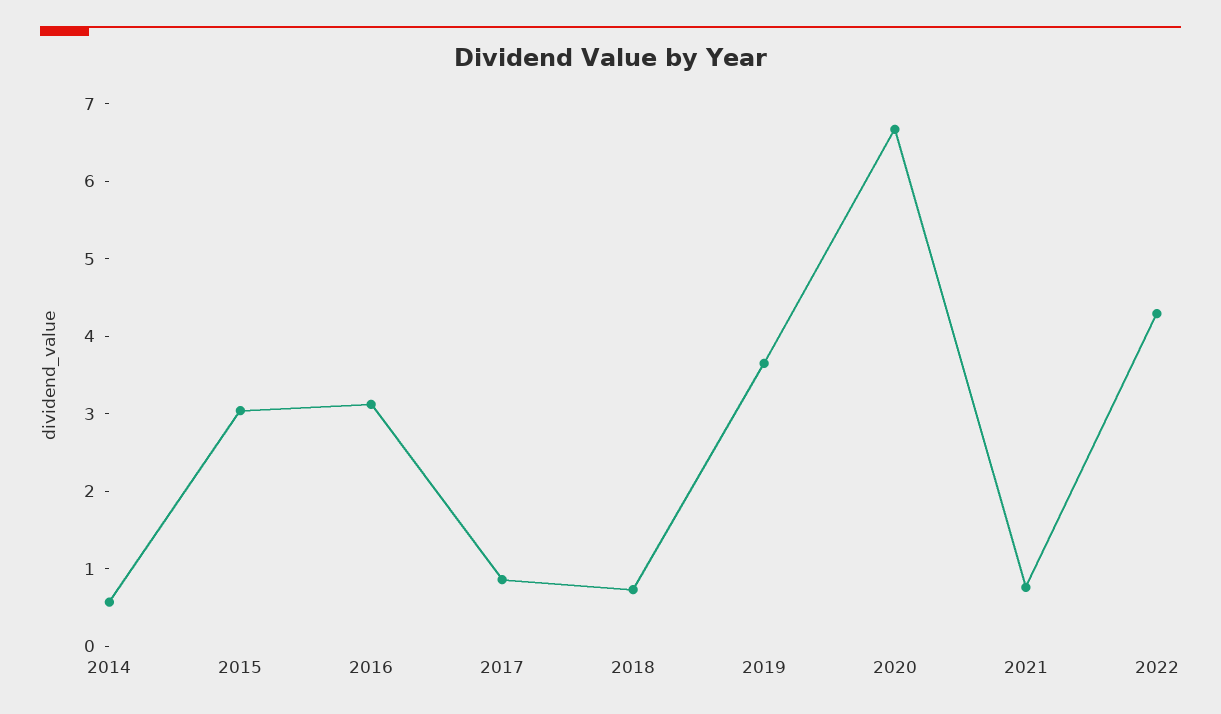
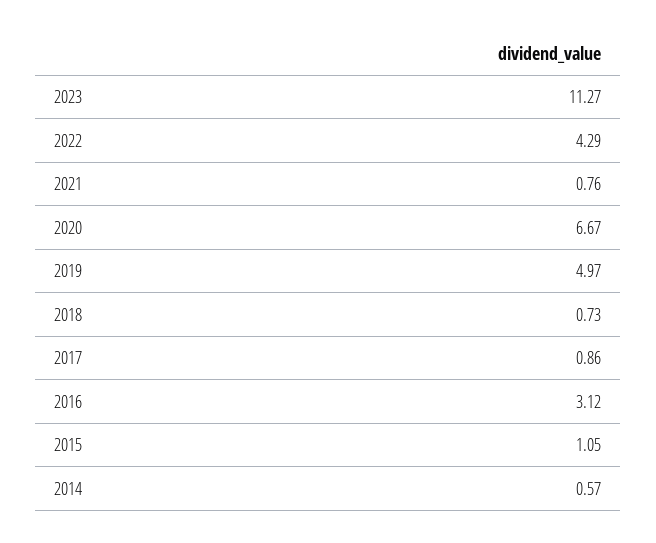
2015: 3 -> 1.05
2019: 3.6 -> 4.97
2023: none -> 11.27

